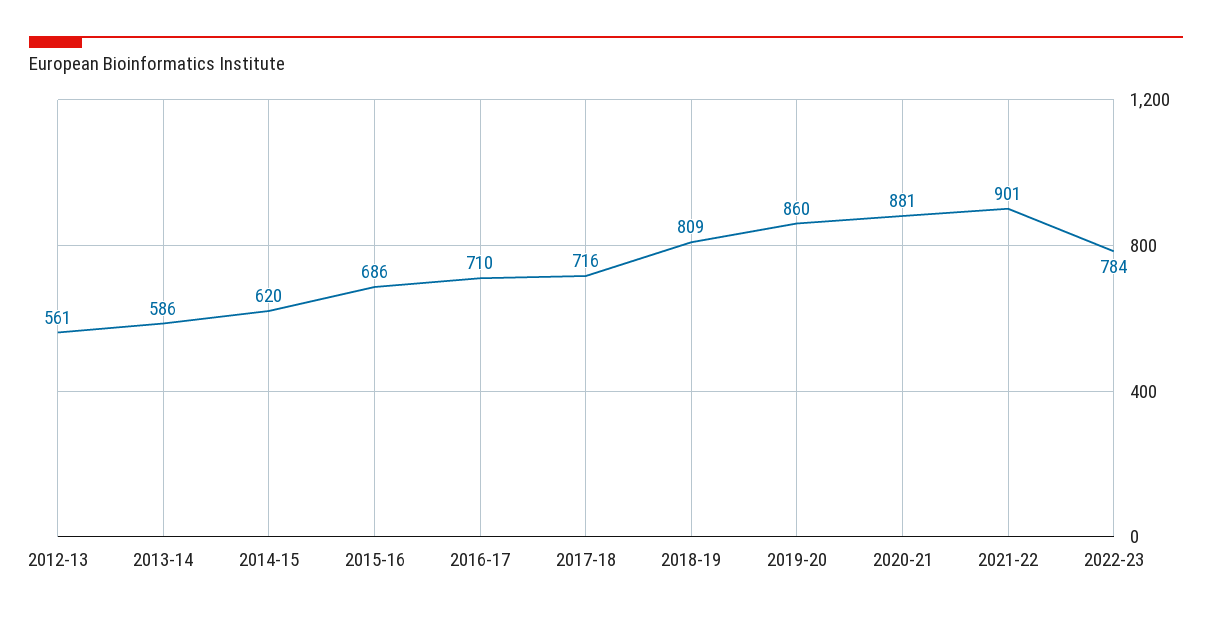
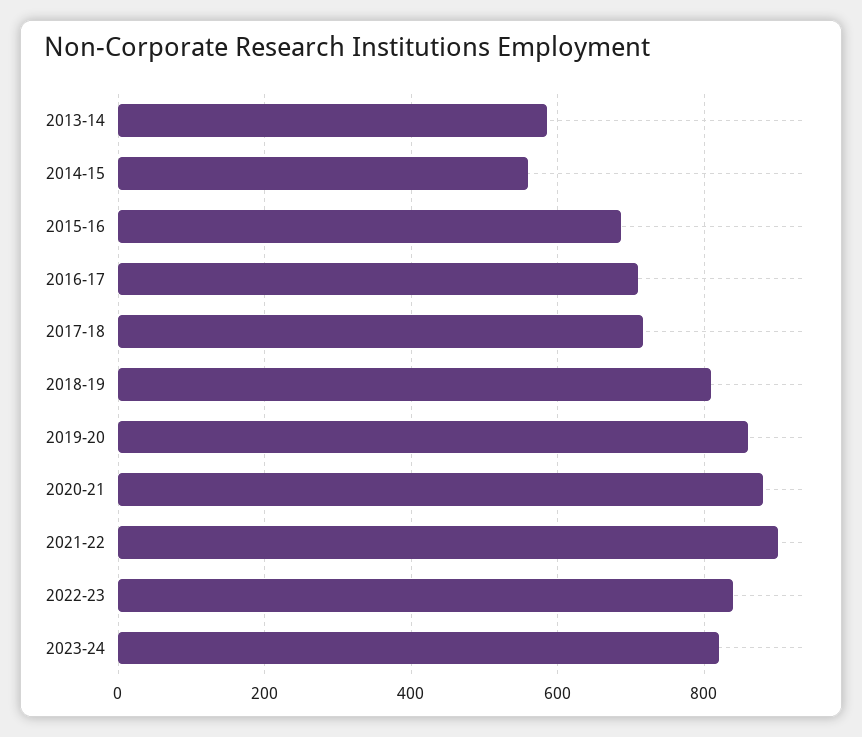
2012-13: 561 -> none
2014-15: 620 -> 560
2022-23: 784 -> 840
2023-24: none -> 820

